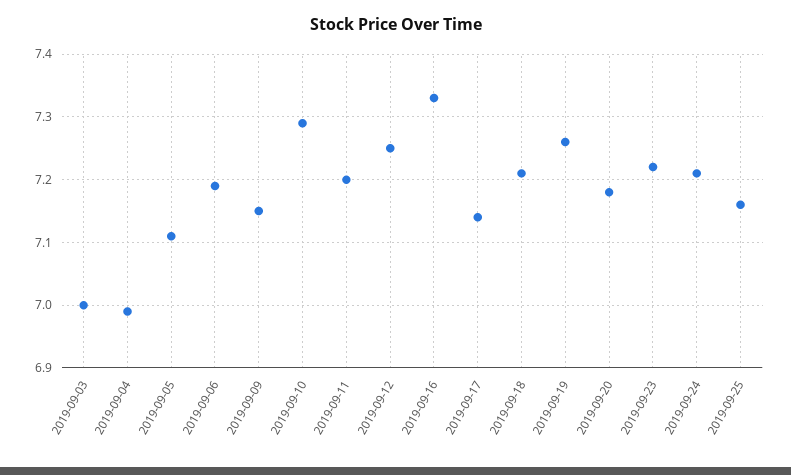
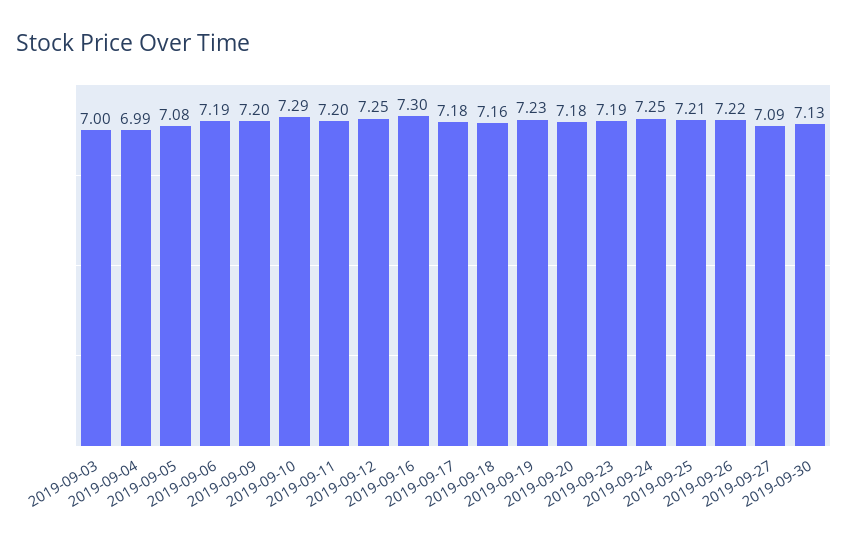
2019-09-05: 7.11 -> 7.08
2019-09-09: 7.15 -> 7.2
2019-09-16: 7.33 -> 7.3
2019-09-17: 7.14 -> 7.18
2019-09-18: 7.21 -> 7.16
2019-09-19: 7.26 -> 7.23
2019-09-23: 7.22 -> 7.19
2019-09-24: 7.21 -> 7.25
2019-09-25: 7.16 -> 7.21
2019-09-26: none -> 7.22
2019-09-27: none -> 7.09
2019-09-30: none -> 7.13

